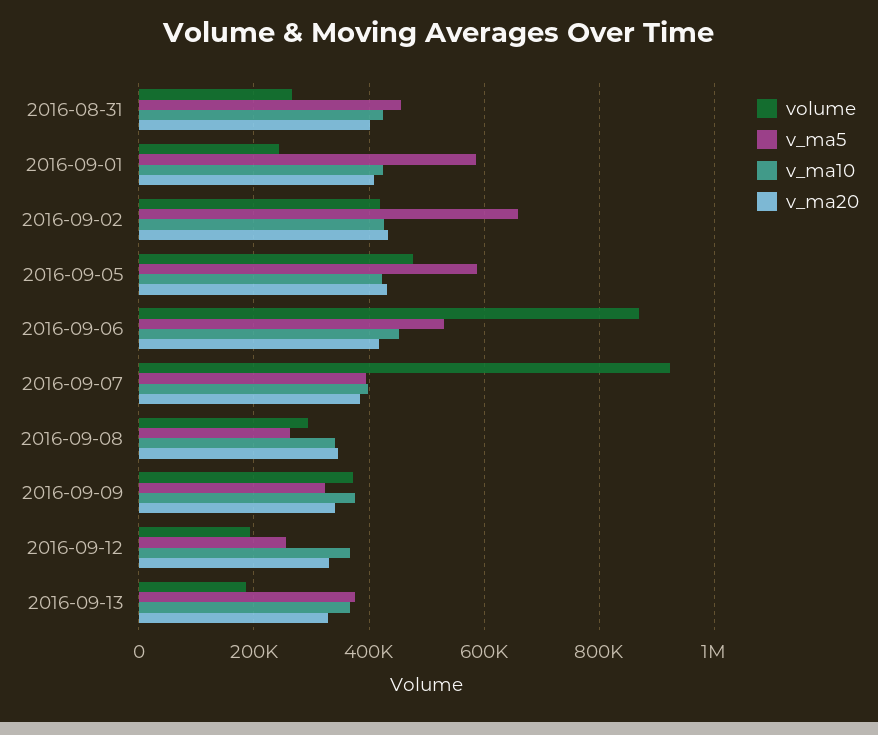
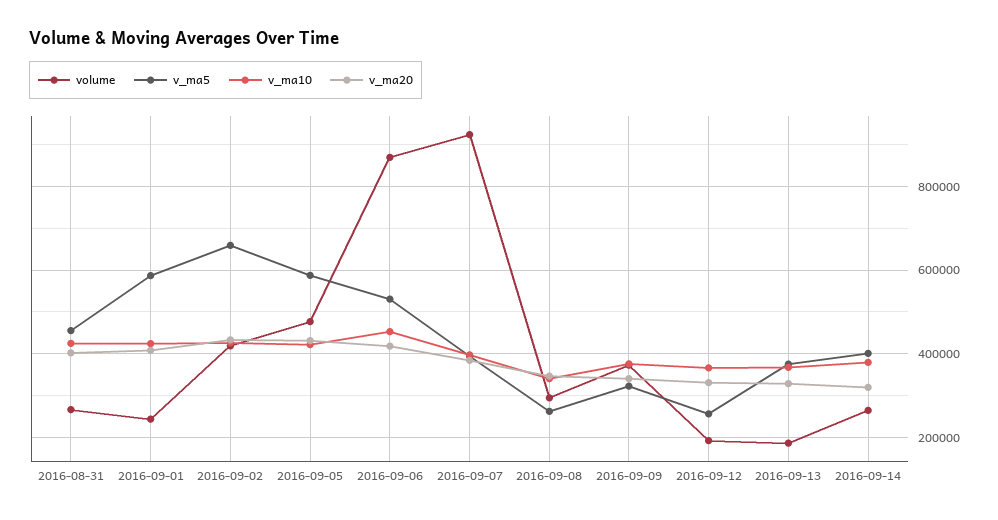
volume, 2016-09-14: none -> 260000
v_ma5, 2016-09-14: none -> 400000
v_ma10, 2016-09-14: none -> 380000
v_ma20, 2016-09-14: none -> 320000

